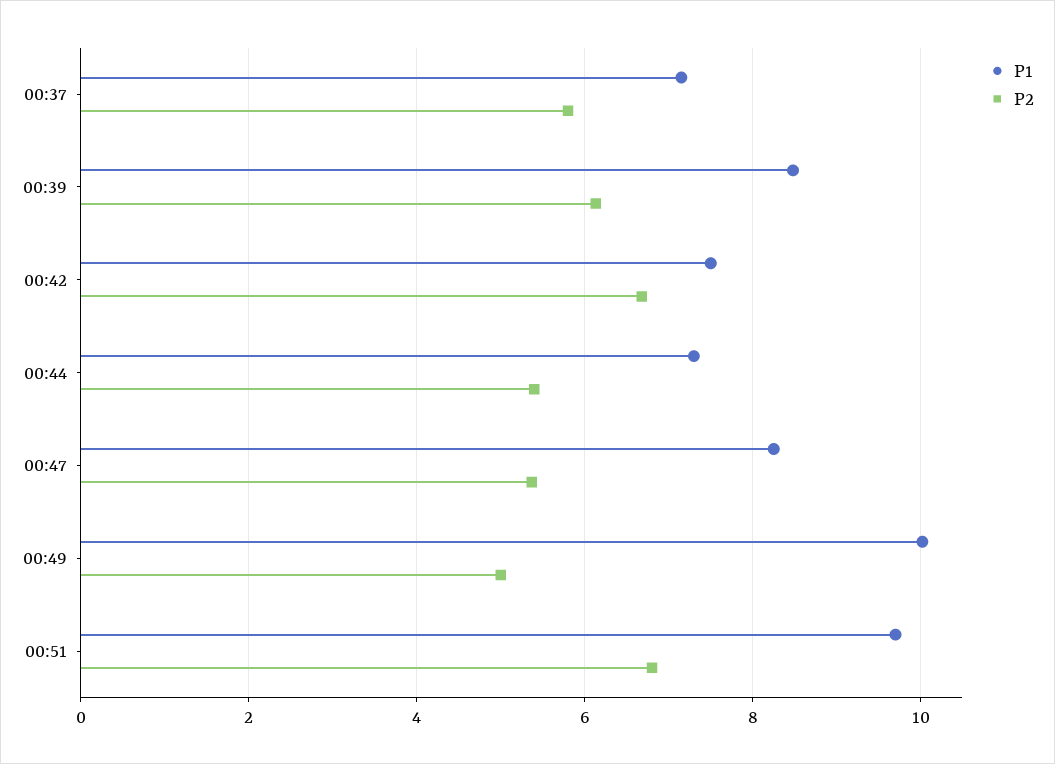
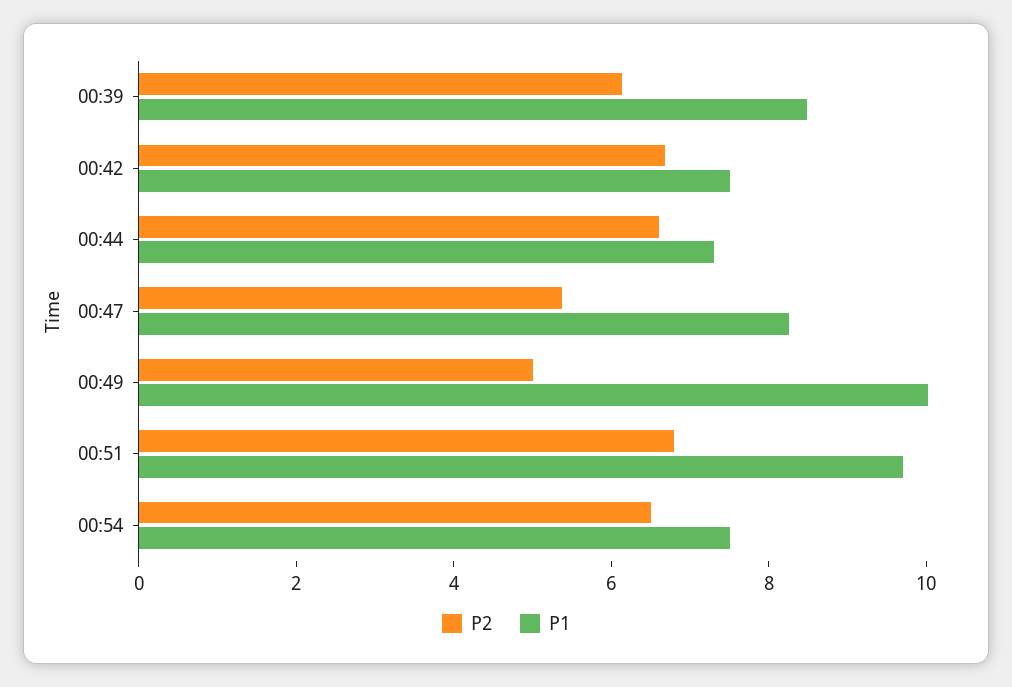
P1, 00:37: 7.2 -> none
P2, 00:37: 5.8 -> none
P2, 00:44: 5.4 -> 6.5
P2, 00:54: none -> 6.5
P1, 00:54: none -> 7.5

